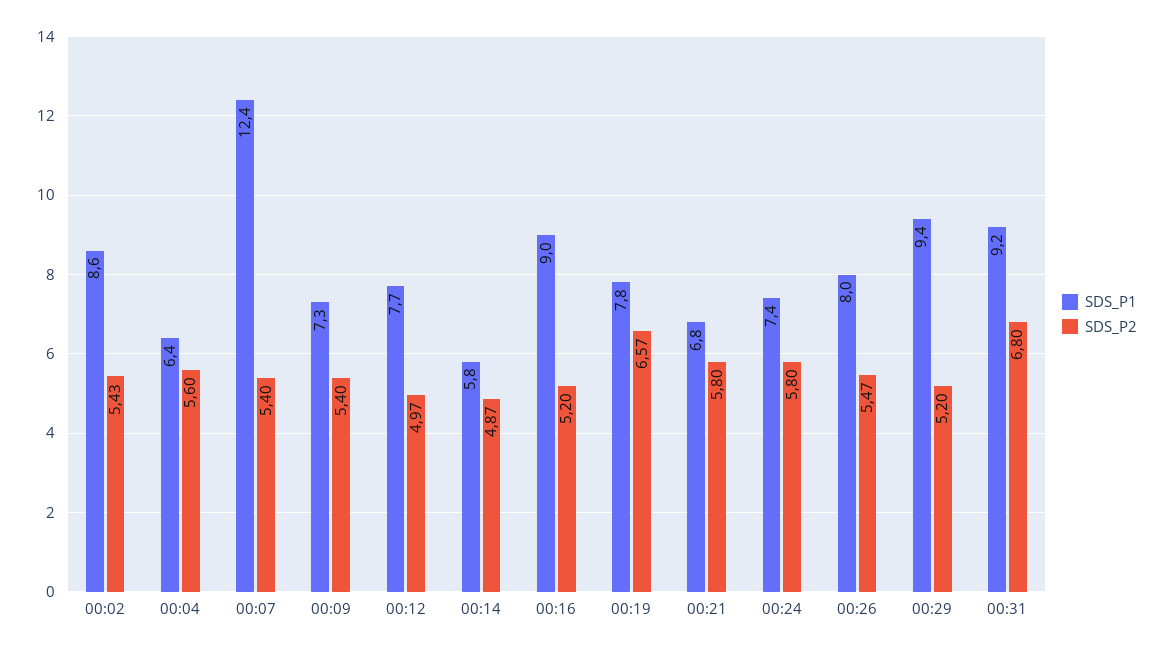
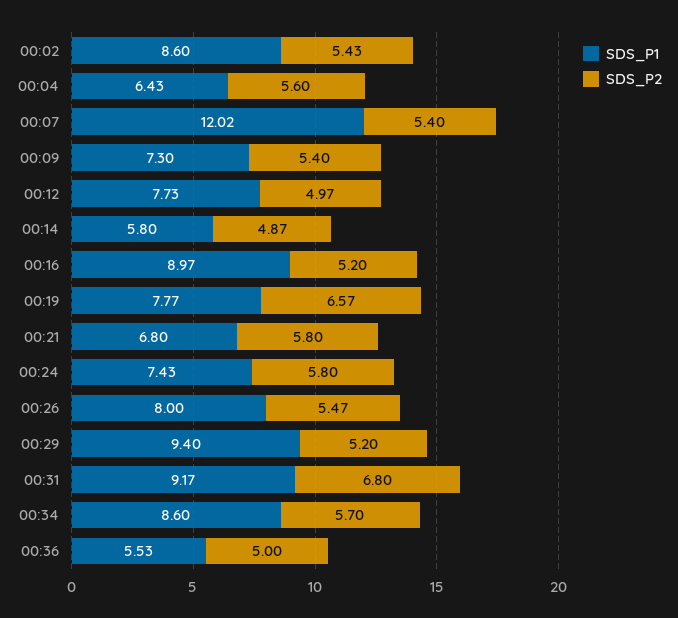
SDS_P1, 00:07: 12.4 -> 12.02
SDS_P1, 00:34: none -> 8.6
SDS_P2, 00:34: none -> 5.7
SDS_P1, 00:36: none -> 5.53
SDS_P2, 00:36: none -> 5

